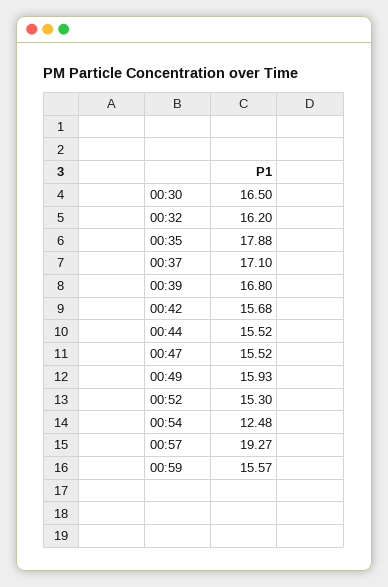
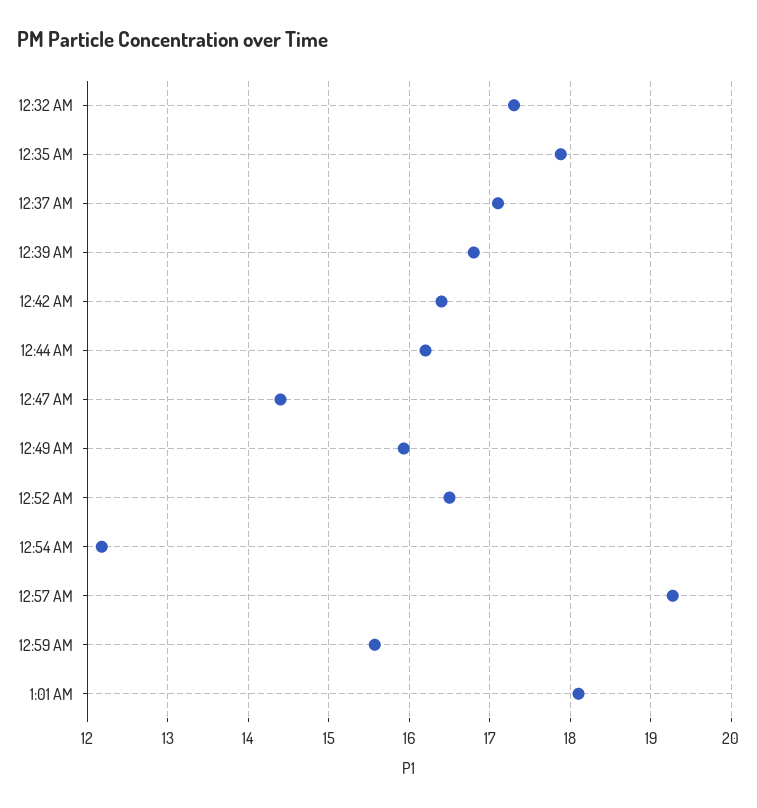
00:30: 16.5 -> none
00:32: 16.2 -> 17.3
00:42: 15.68 -> 16.4
00:44: 15.52 -> 16.2
00:47: 15.52 -> 14.4
00:52: 15.3 -> 16.5
00:54: 12.48 -> 12.2
1:01 AM: none -> 18.1

